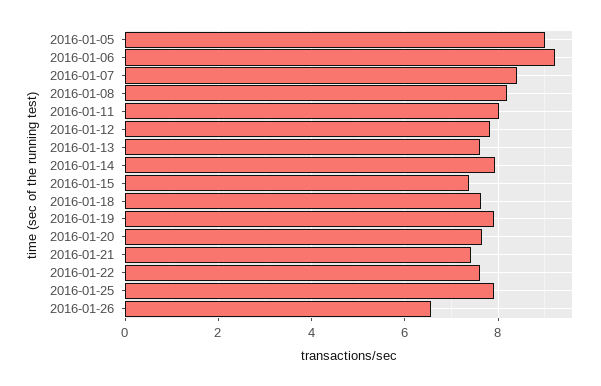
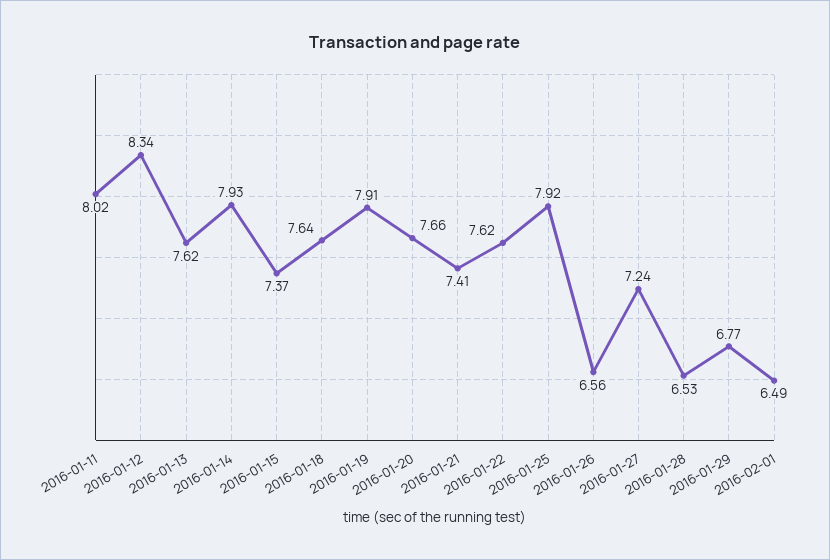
2016-01-05: 9 -> none
2016-01-06: 9.2 -> none
2016-01-07: 8.4 -> none
2016-01-08: 8.2 -> none
2016-01-12: 7.8 -> 8.34
2016-01-27: none -> 7.24
2016-01-28: none -> 6.53
2016-01-29: none -> 6.77
2016-02-01: none -> 6.49

